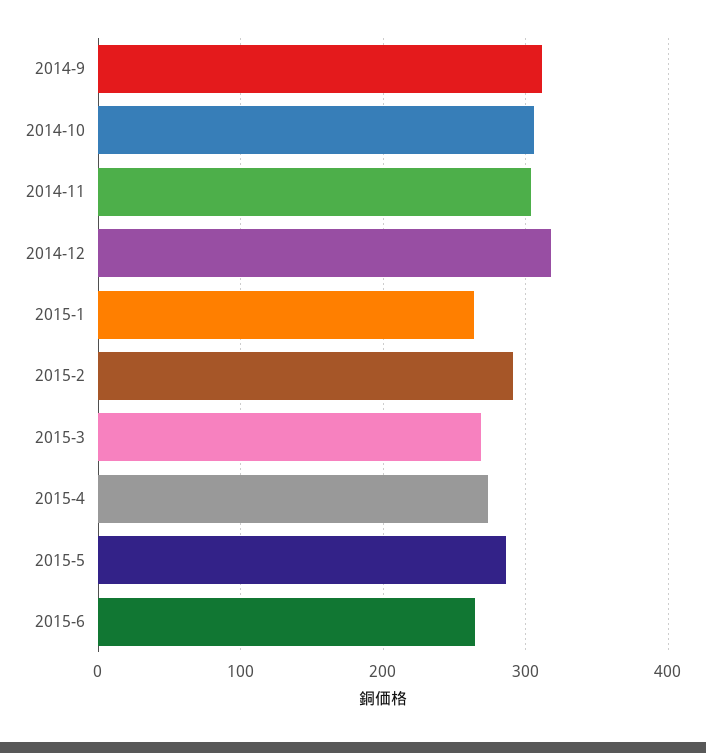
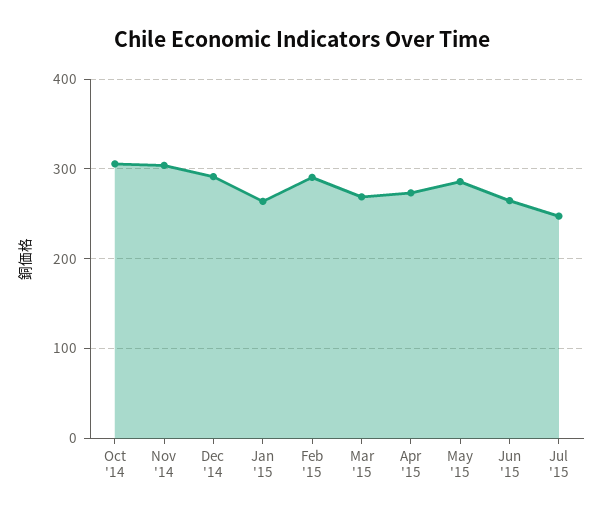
2014-9: 310 -> none
2014-12: 320 -> 290
Jul '15: none -> 250

